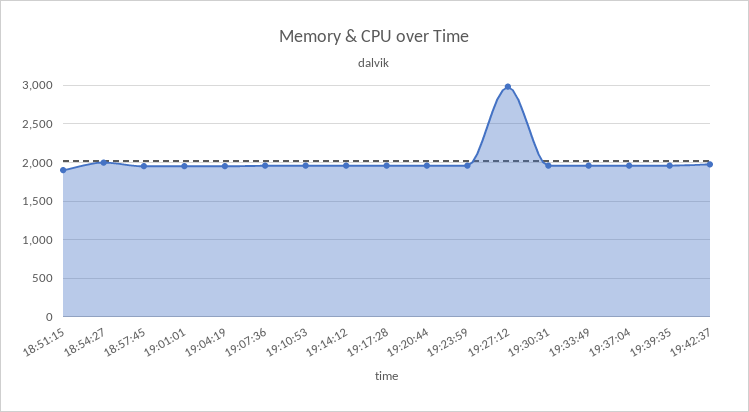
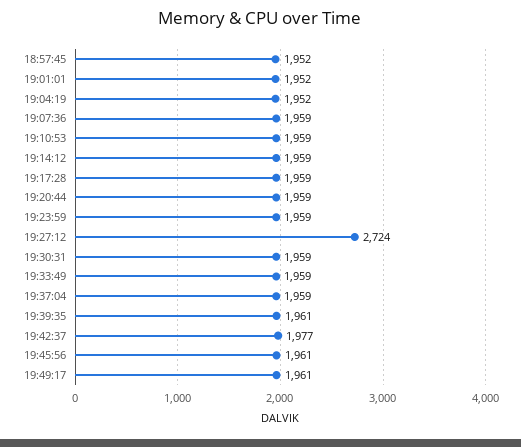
18:51:15: 1900 -> none
18:54:27: 2000 -> none
19:27:12: 3000 -> 2724
19:45:56: none -> 1961
19:49:17: none -> 1961

